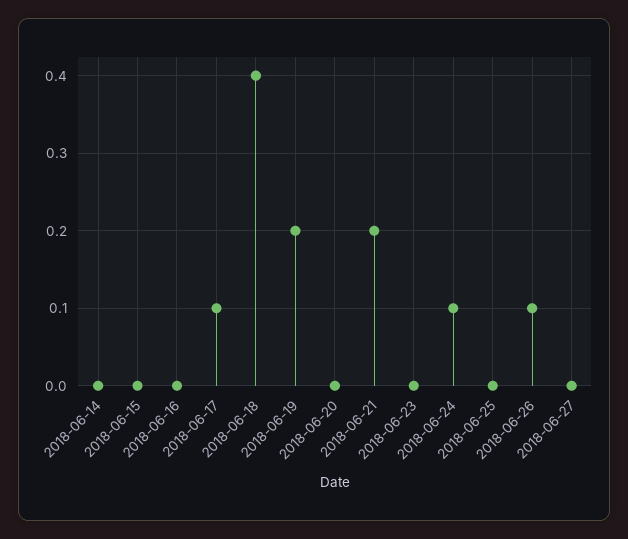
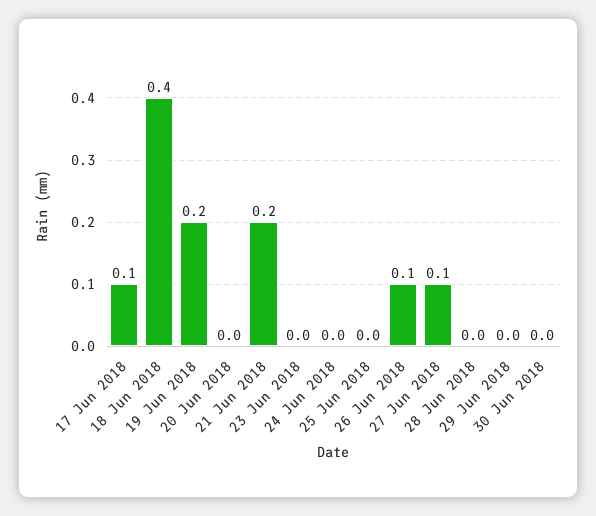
2018-06-14: 0 -> none
2018-06-15: 0 -> none
2018-06-16: 0 -> none
2018-06-24: 0.1 -> 0
2018-06-27: 0 -> 0.1
28 Jun 2018: none -> 0
29 Jun 2018: none -> 0
30 Jun 2018: none -> 0

